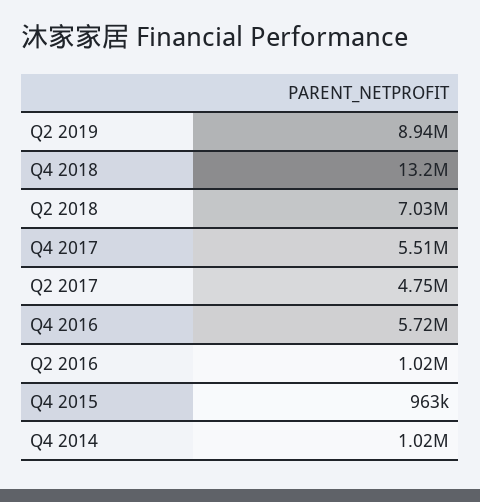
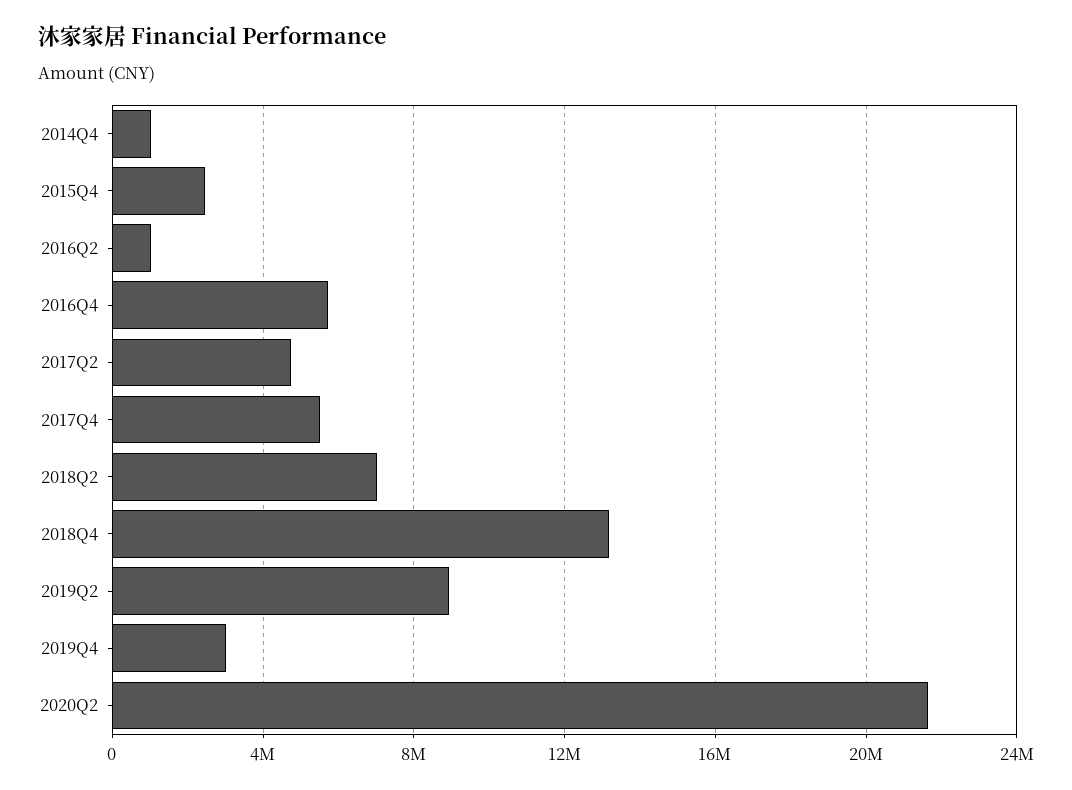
Q4 2015: 963000 -> 2500000
2019Q4: none -> 3000000
2020Q2: none -> 21500000

